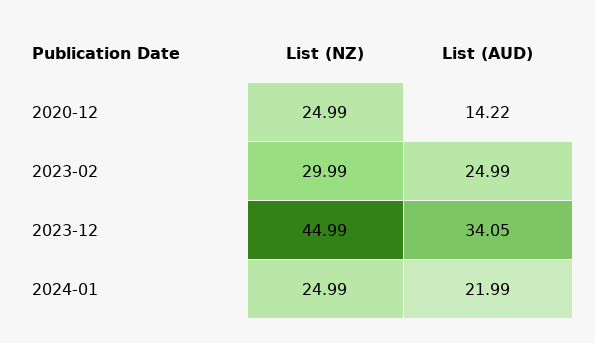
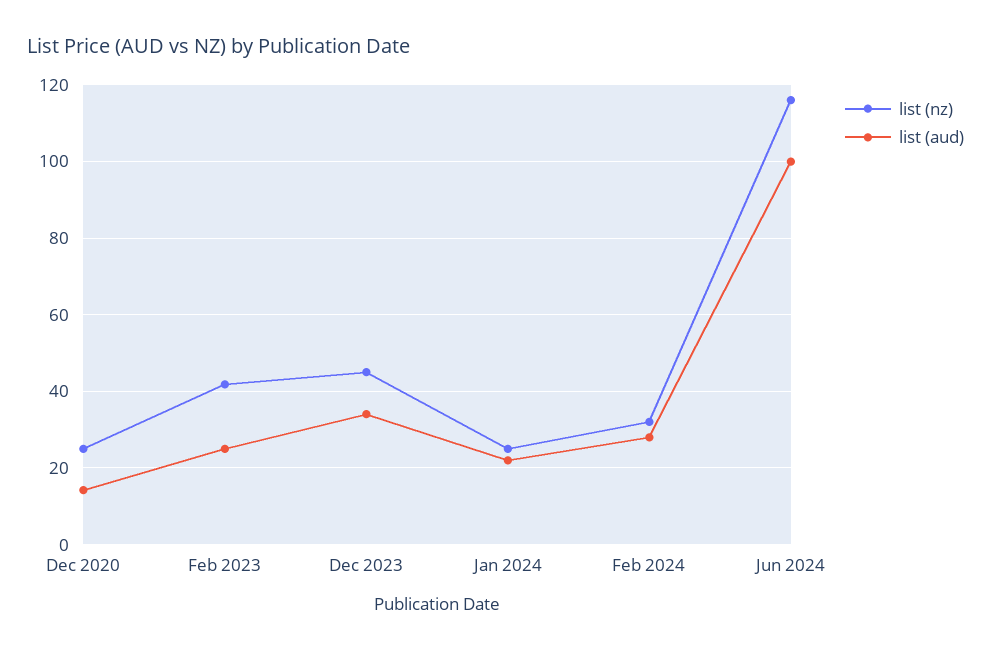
List (NZ), 2023-02: 29.99 -> 42
List (NZ), Feb 2024: none -> 32
List (AUD), Feb 2024: none -> 28
List (NZ), Jun 2024: none -> 116
List (AUD), Jun 2024: none -> 100

